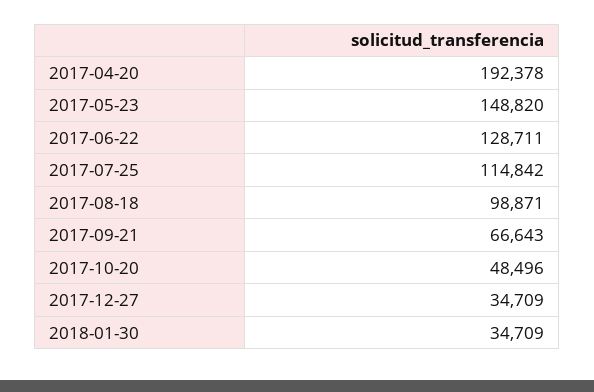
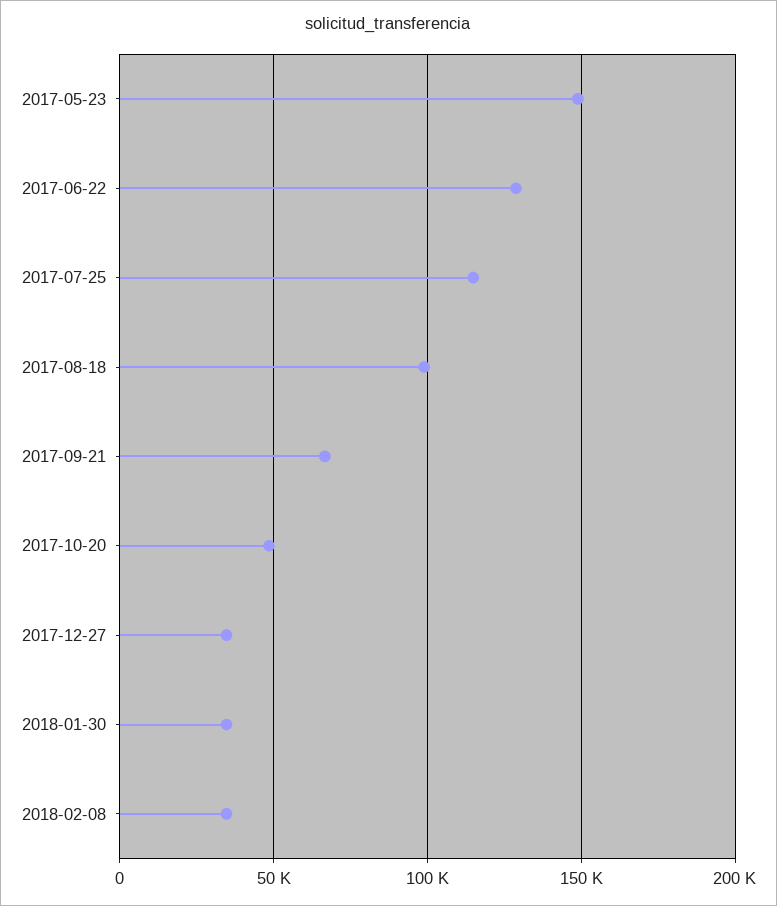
2017-04-20: 192378 -> none
2018-02-08: none -> 35000

